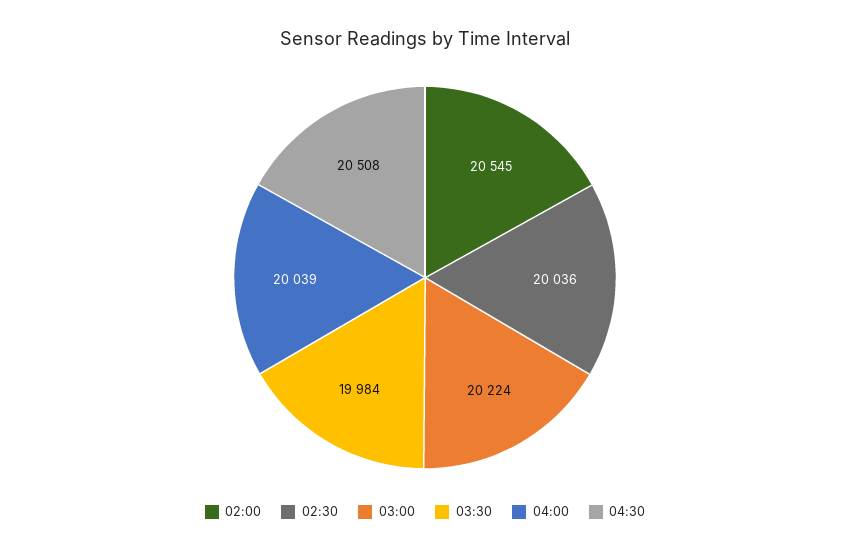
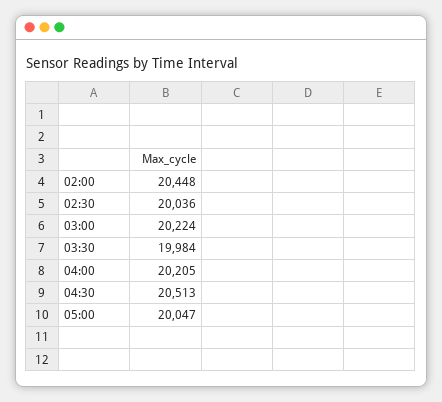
02:00: 20545 -> 20448
04:00: 20039 -> 20205
04:30: 20508 -> 20513
05:00: none -> 20047

